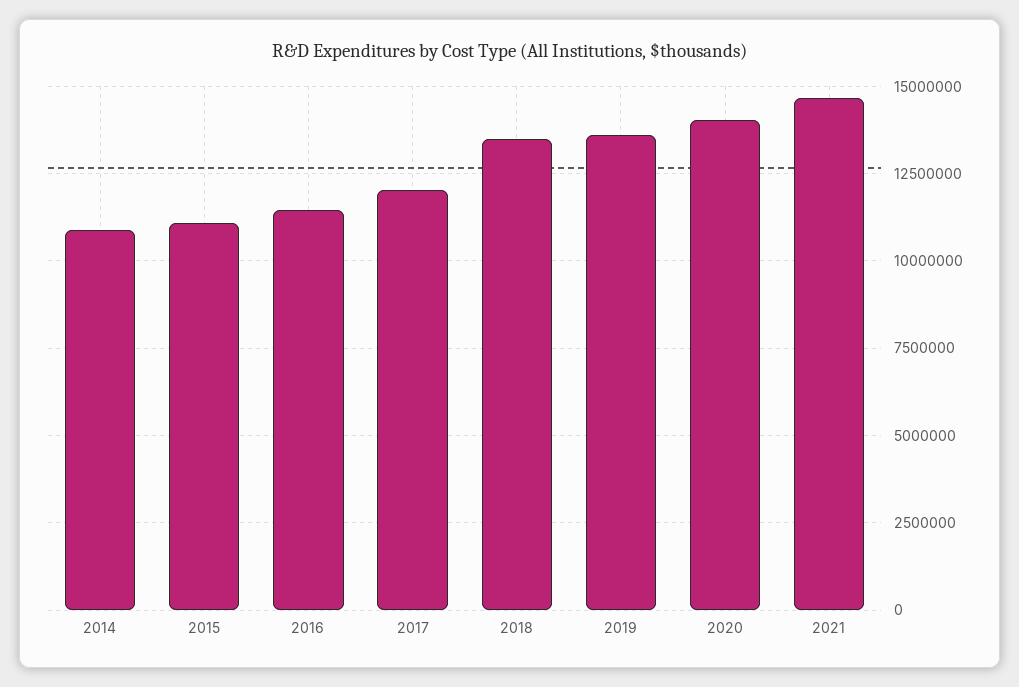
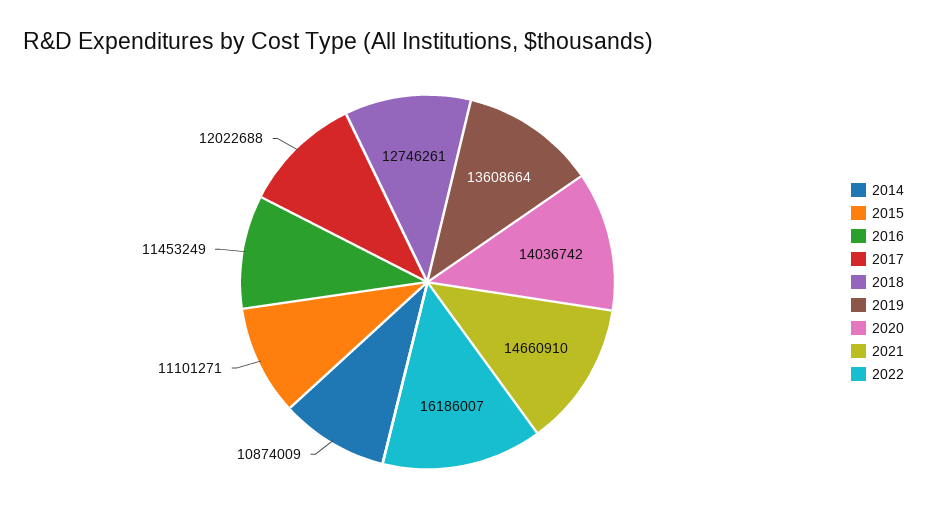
2018: 13500000 -> 12746261
2022: none -> 16186007

